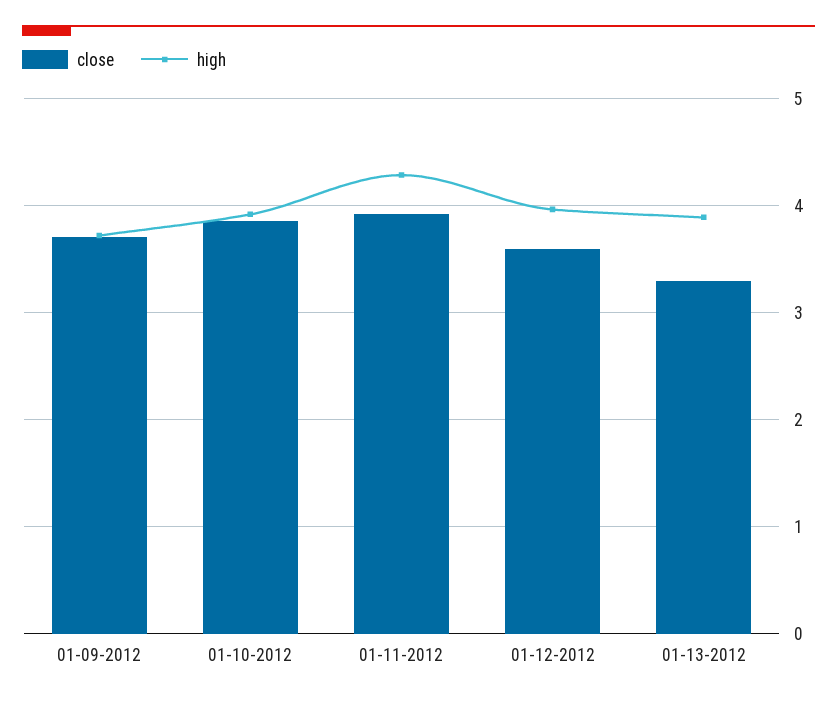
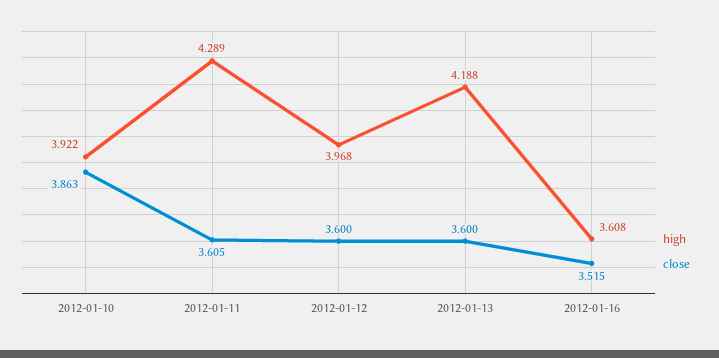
close, 01-09-2012: 3.7 -> none
high, 01-09-2012: 3.7 -> none
close, 01-11-2012: 3.9 -> 3.605
close, 01-13-2012: 3.3 -> 3.6
high, 01-13-2012: 3.9 -> 4.188
high, 2012-01-16: none -> 3.608
close, 2012-01-16: none -> 3.515

